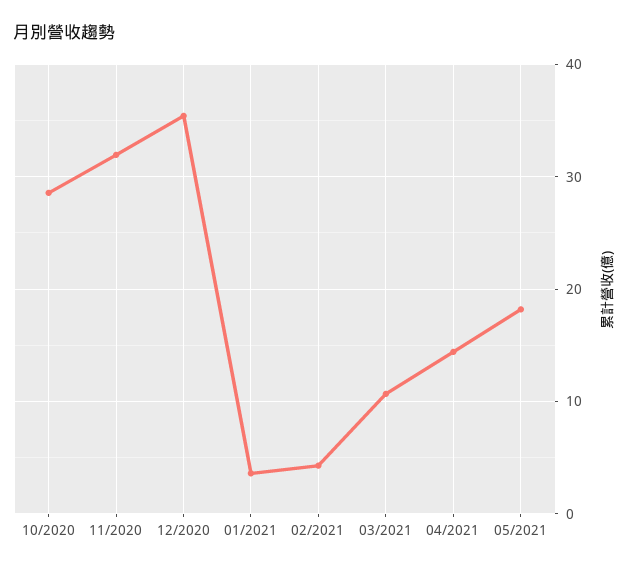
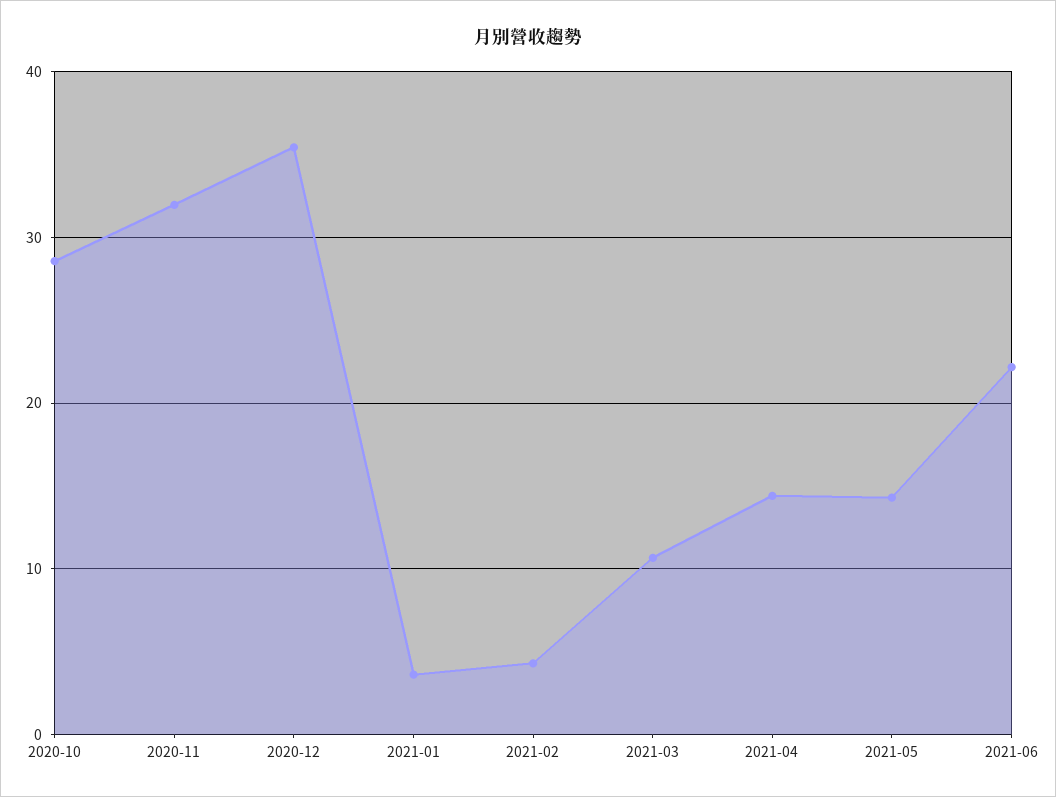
05/2021: 18 -> 14
2021-06: none -> 22

